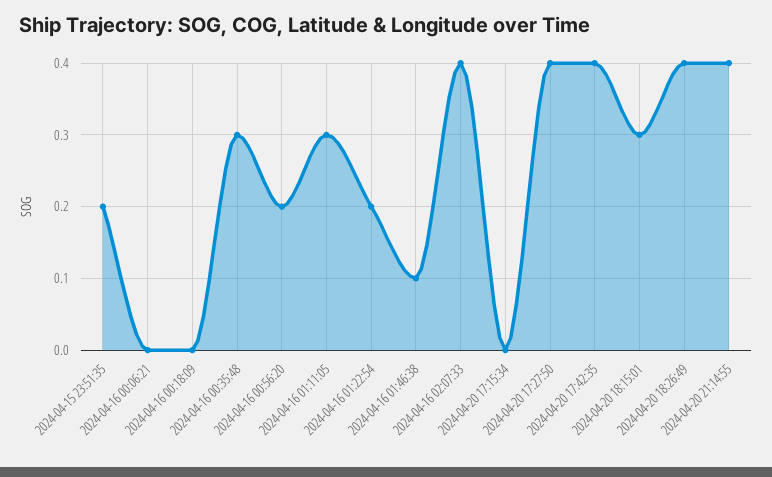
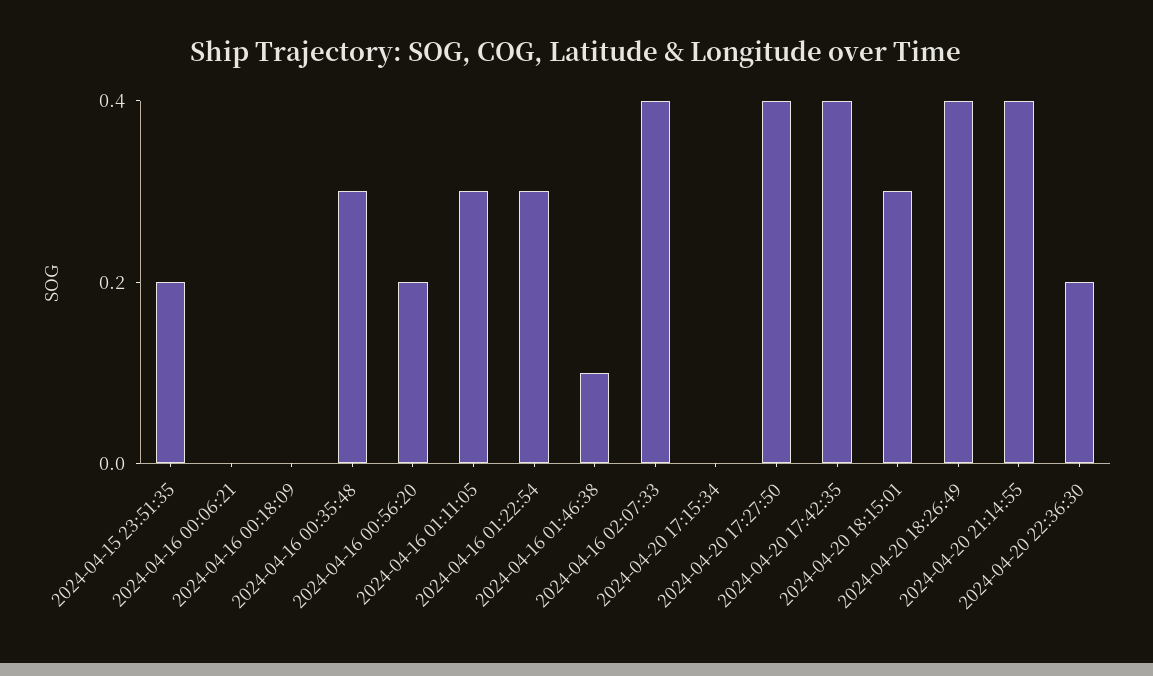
2024-04-16 01:22:54: 0.2 -> 0.3
2024-04-20 22:36:30: none -> 0.2

